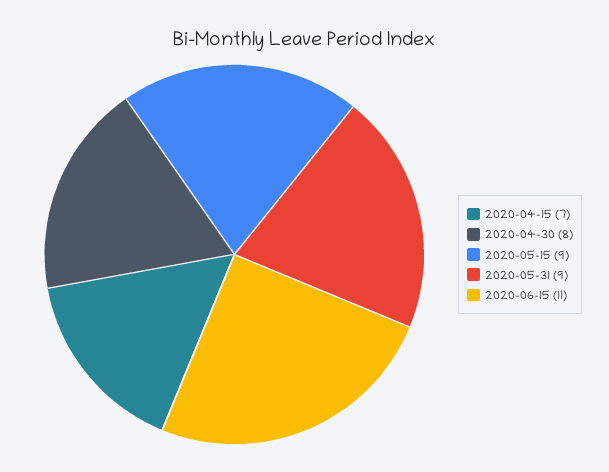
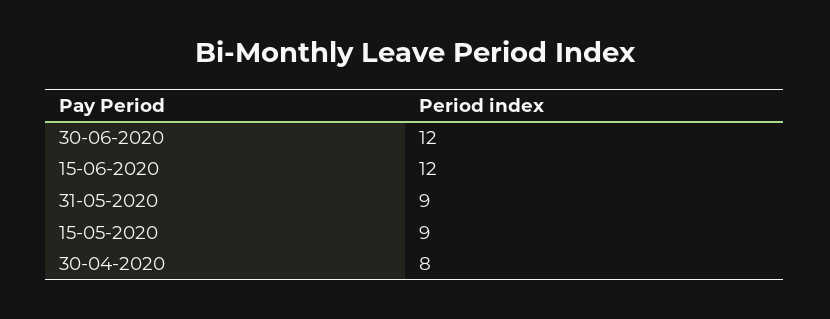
2020-04-15: 7 -> none
2020-06-15: 11 -> 12
30-06-2020: none -> 12

